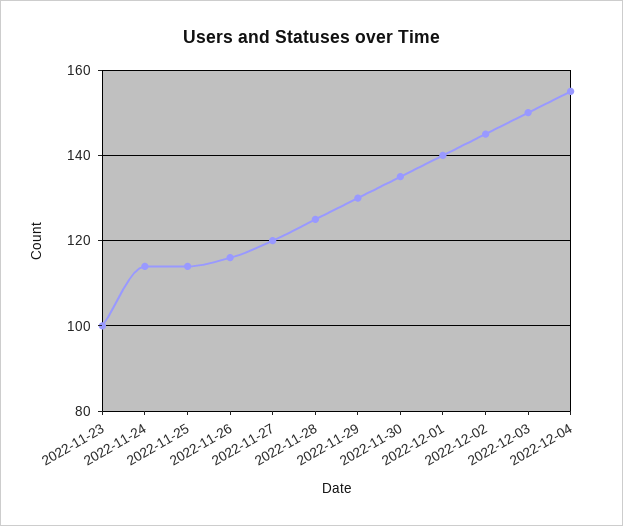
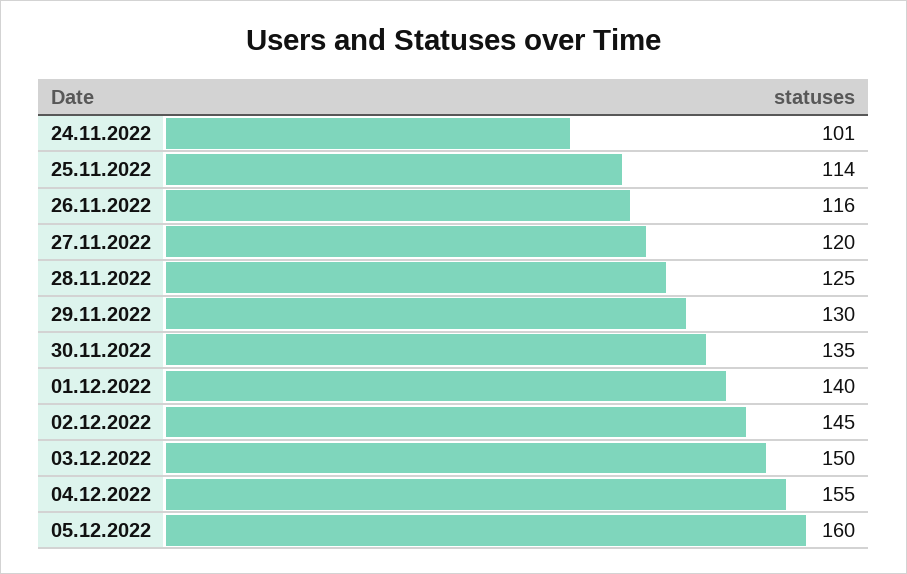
2022-11-23: 100 -> none
2022-11-24: 115 -> 101
05.12.2022: none -> 160

